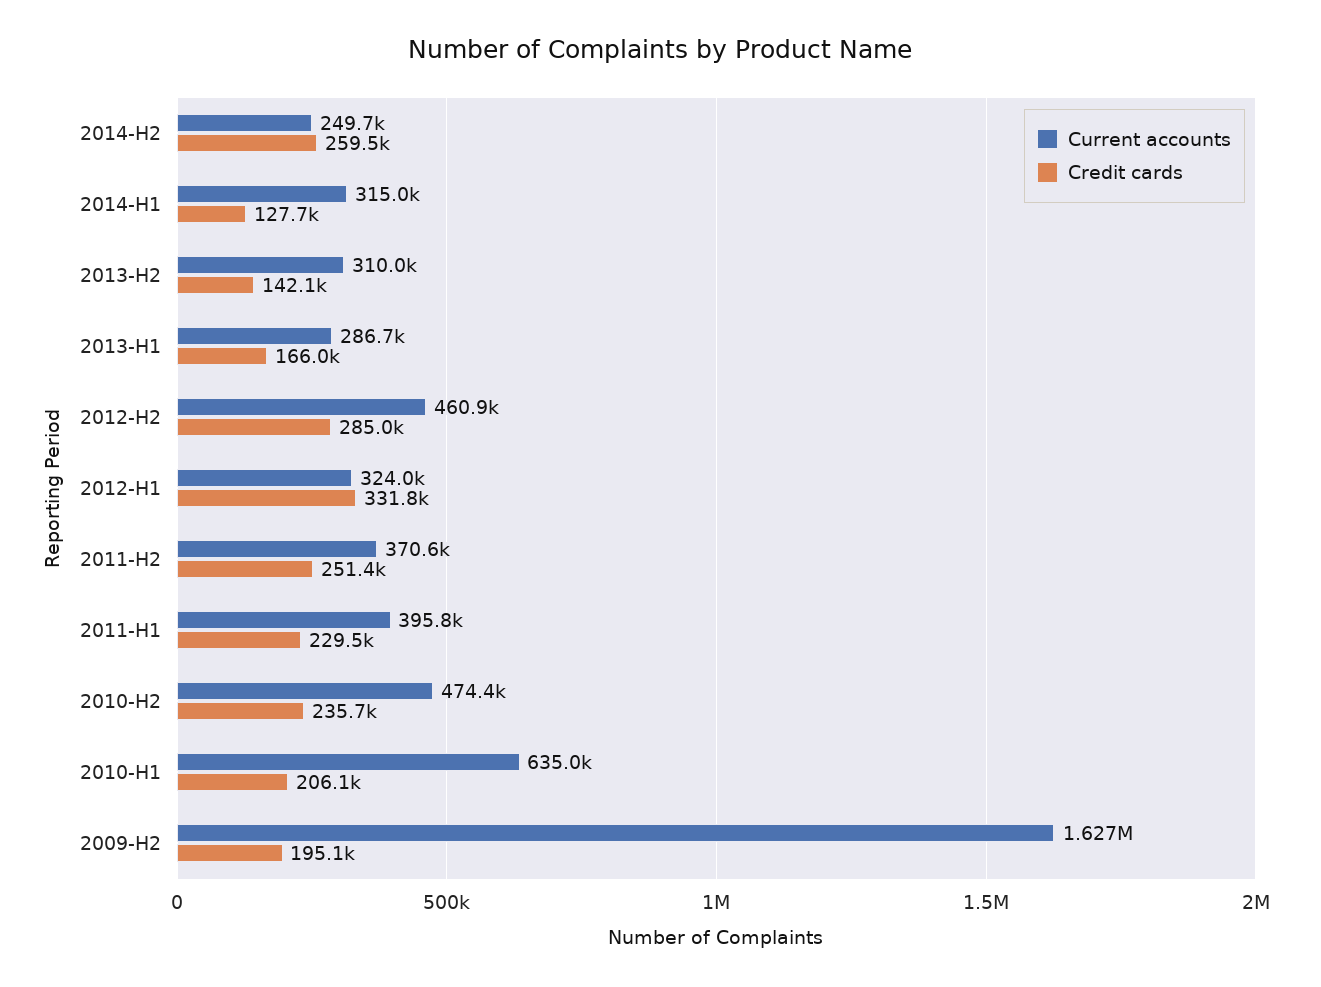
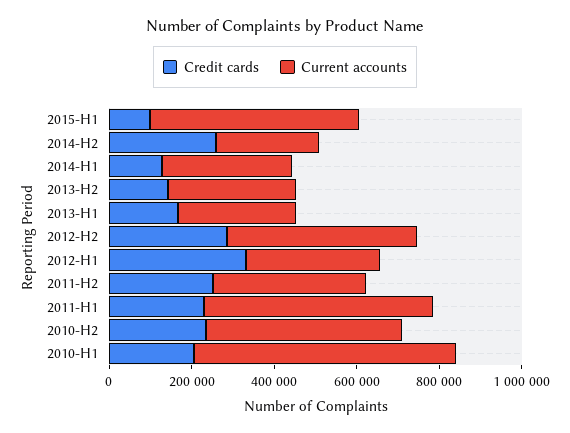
Current accounts, 2011-H1: 395800 -> 550000
Current accounts, 2009-H2: 1627000 -> none
Credit cards, 2009-H2: 195100 -> none
Credit cards, 2015-H1: none -> 100000
Current accounts, 2015-H1: none -> 500000

